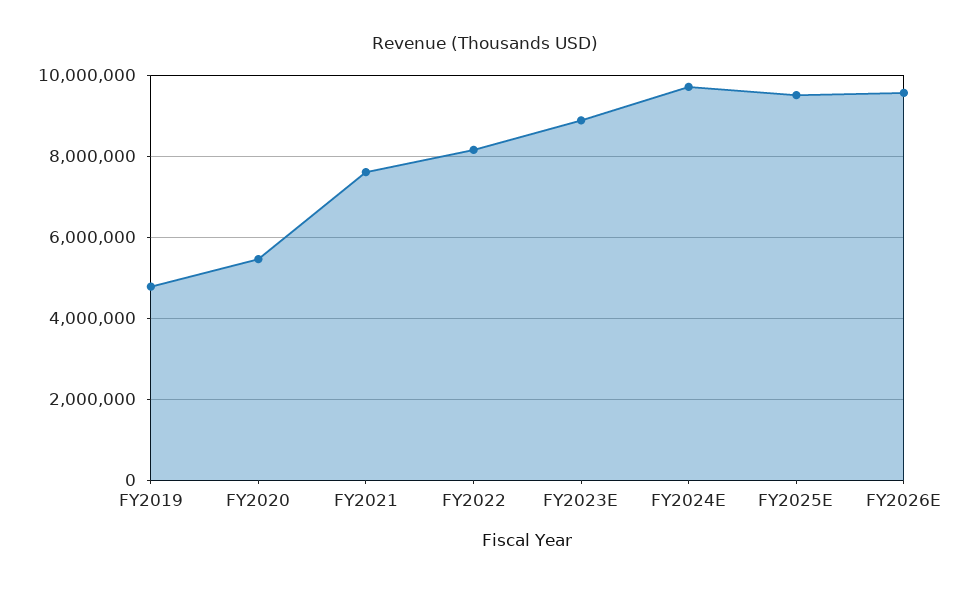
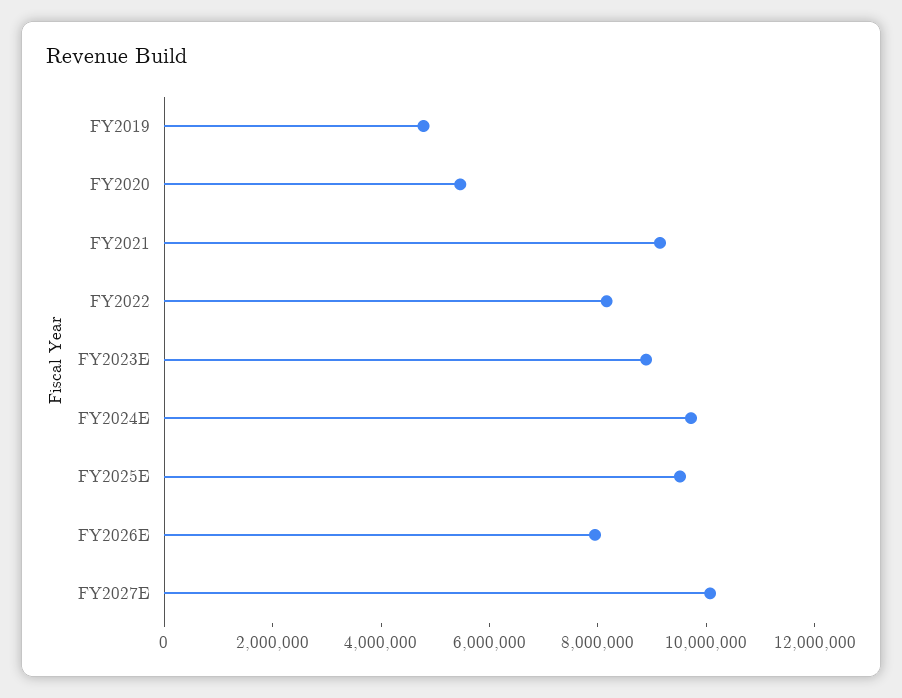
FY2021: 7600000 -> 9000000
FY2026E: 9600000 -> 8000000
FY2027E: none -> 10000000

